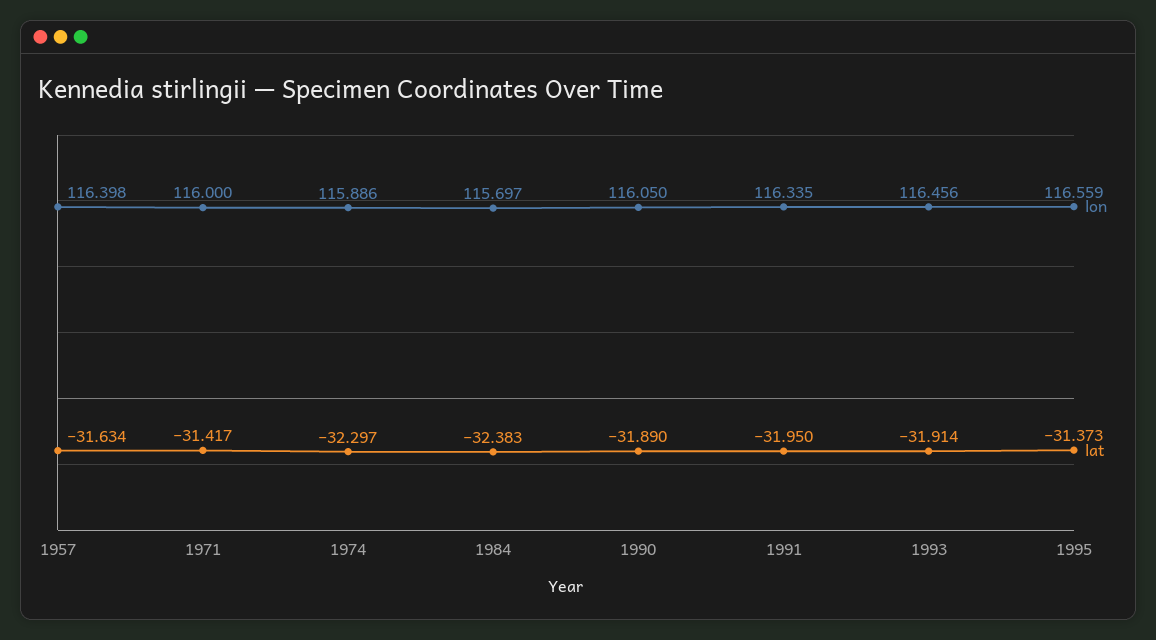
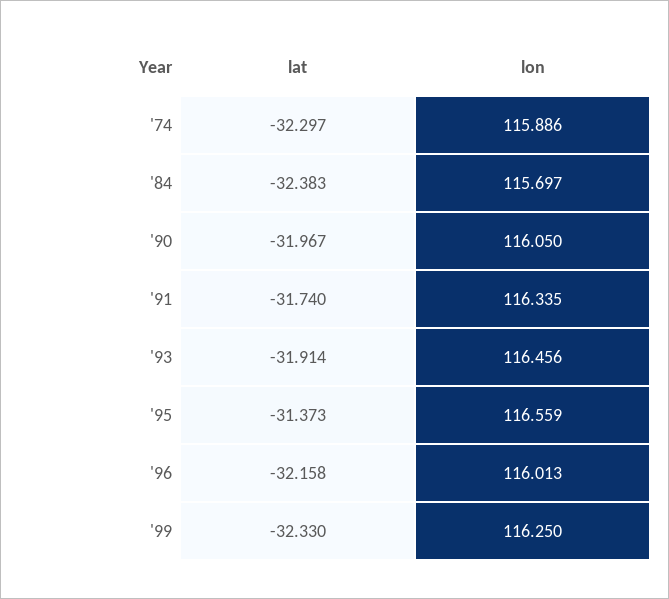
lon, 1957: 116.398 -> none
lat, 1957: -31.634 -> none
lon, 1971: 116 -> none
lat, 1971: -31.417 -> none
lat, 1990: -31.89 -> -31.967
lat, 1991: -31.95 -> -31.74
lat, '96: none -> -32.158
lon, '96: none -> 116.013
lat, '99: none -> -32.33
lon, '99: none -> 116.25

